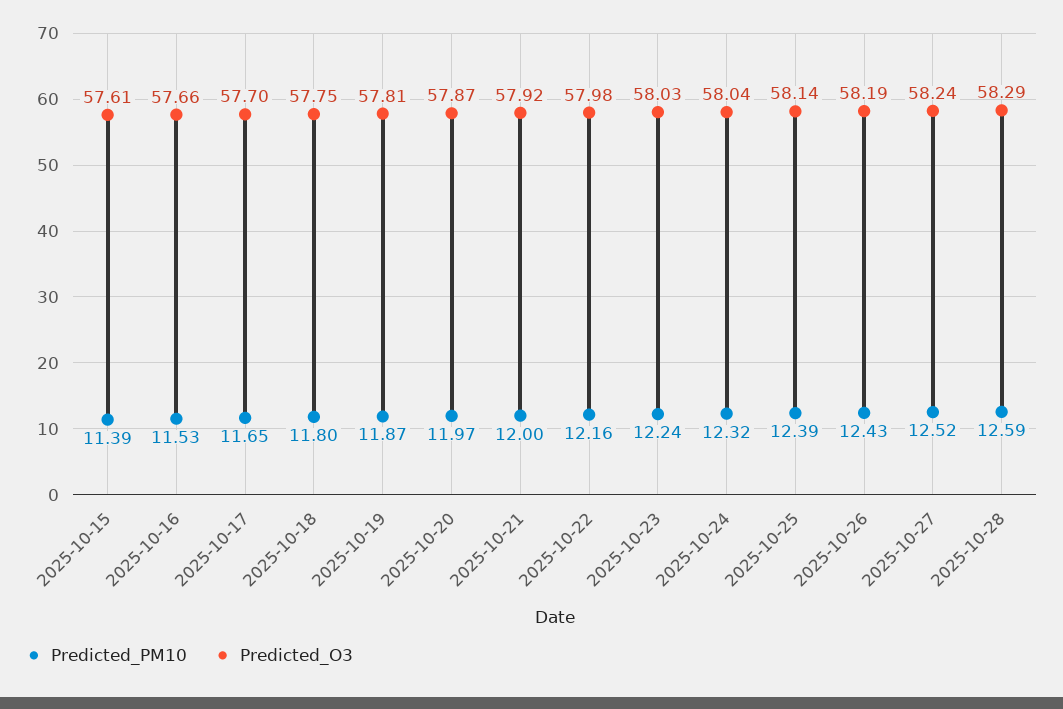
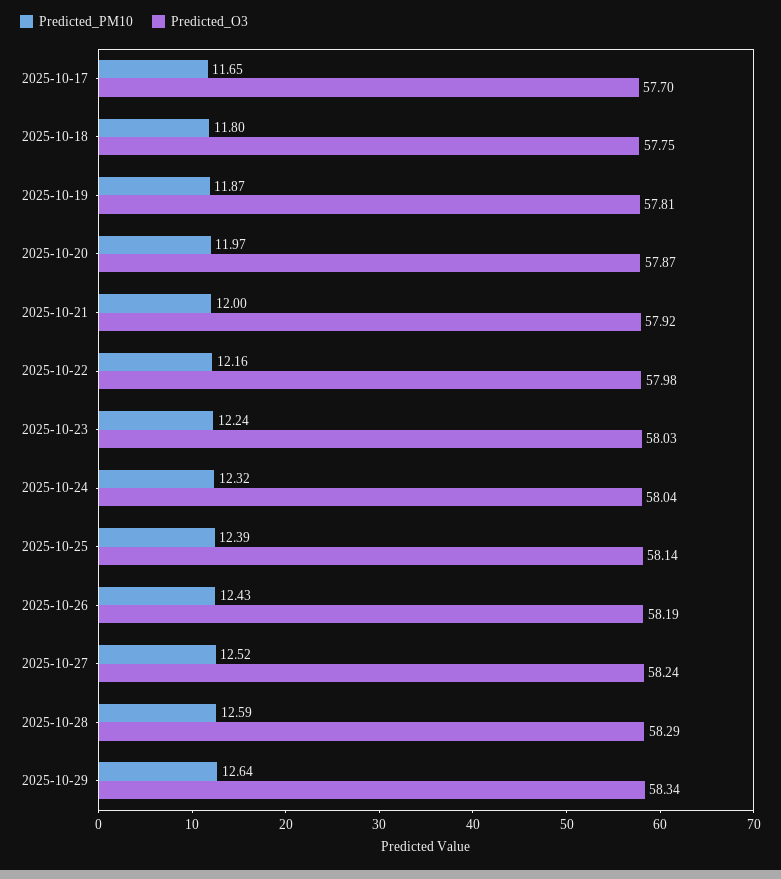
Predicted_PM10, 2025-10-15: 11.39 -> none
Predicted_O3, 2025-10-15: 57.61 -> none
Predicted_PM10, 2025-10-16: 11.53 -> none
Predicted_O3, 2025-10-16: 57.66 -> none
Predicted_PM10, 2025-10-29: none -> 12.64
Predicted_O3, 2025-10-29: none -> 58.34

